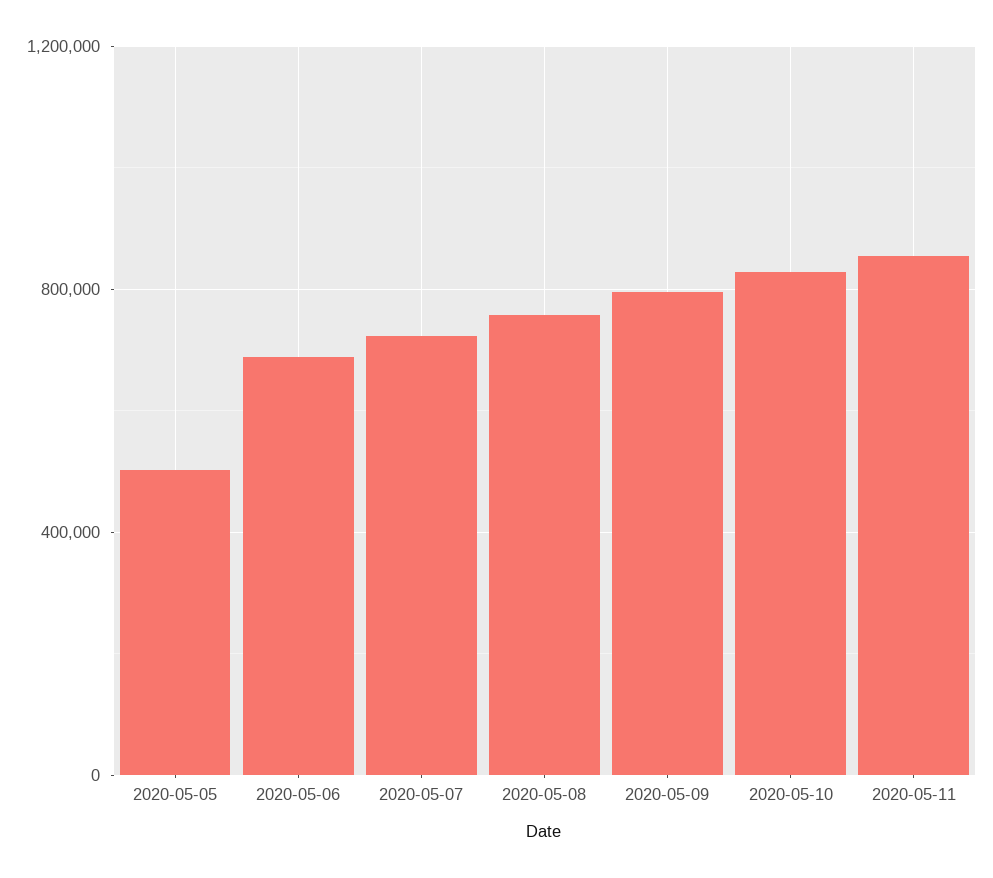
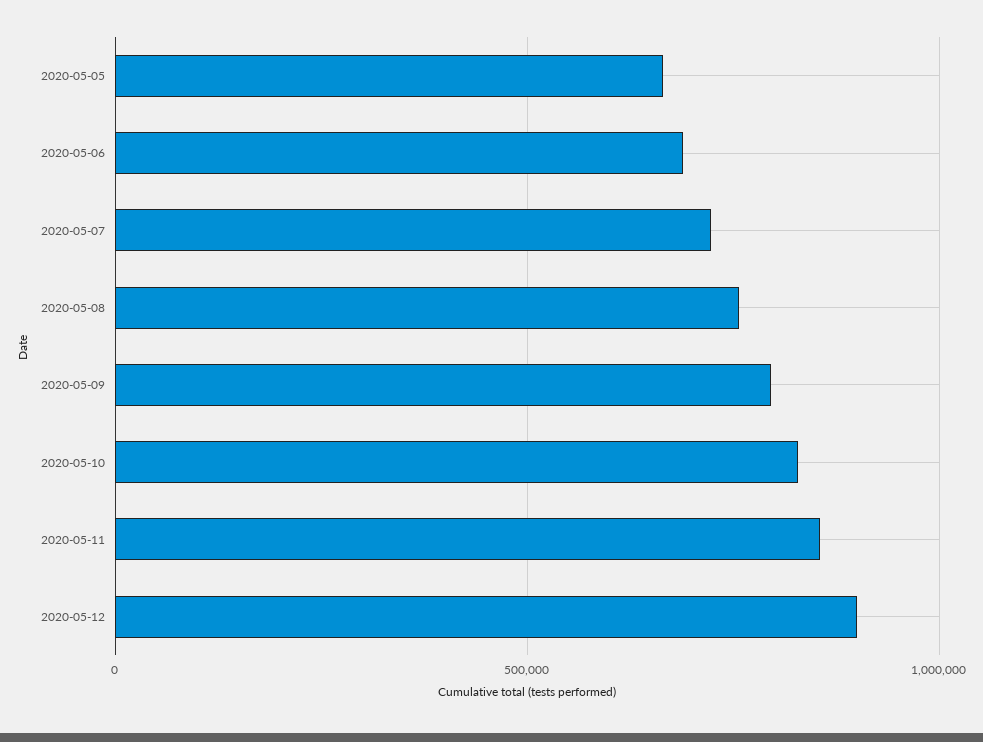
2020-05-05: 500000 -> 650000
2020-05-12: none -> 900000

